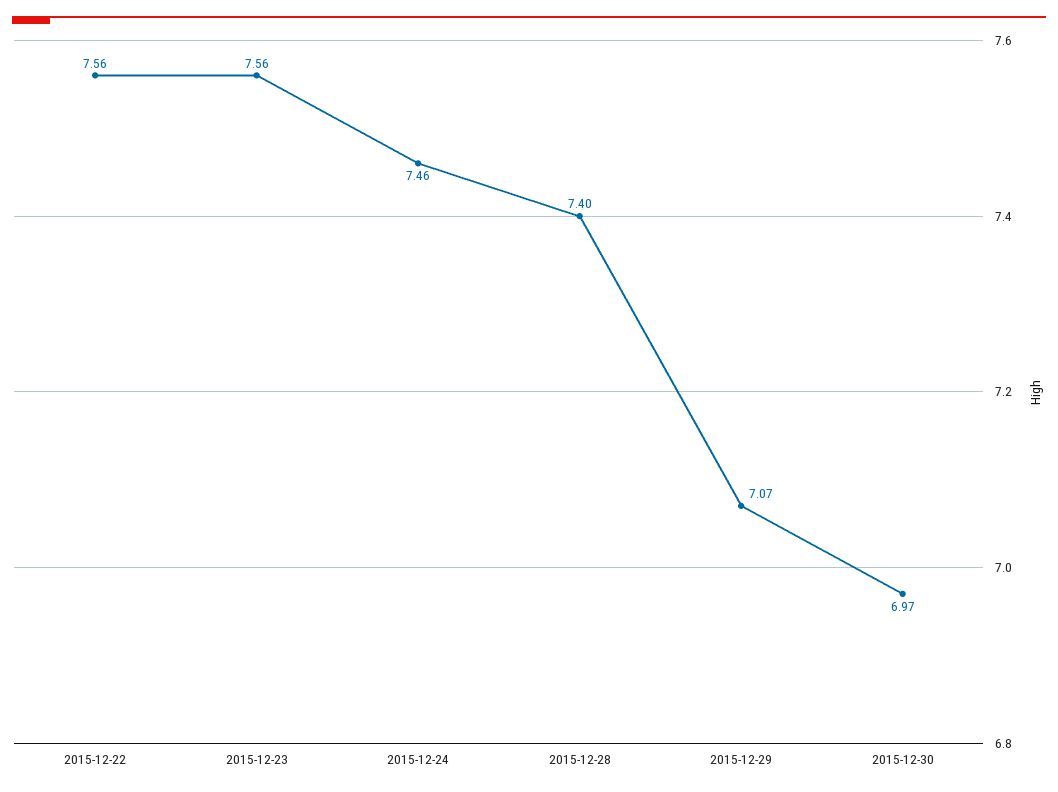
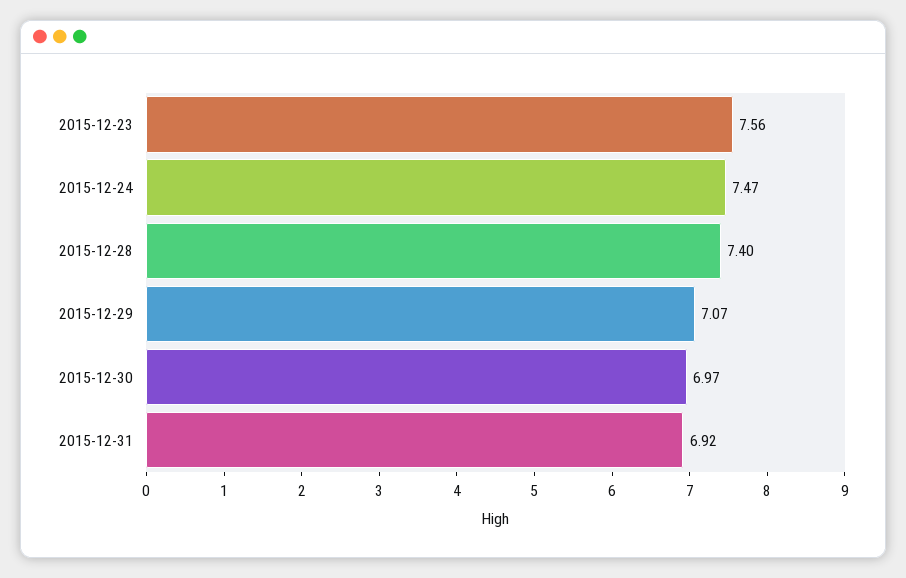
2015-12-22: 7.56 -> none
2015-12-24: 7.46 -> 7.47
2015-12-31: none -> 6.92

